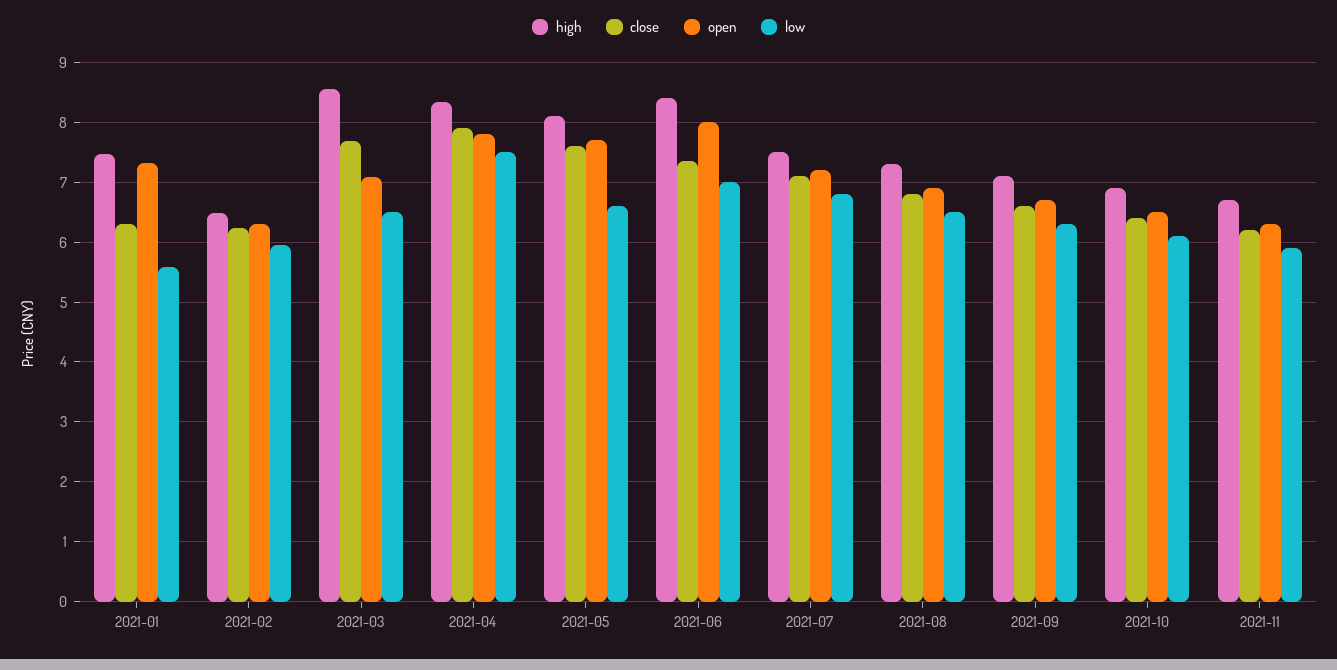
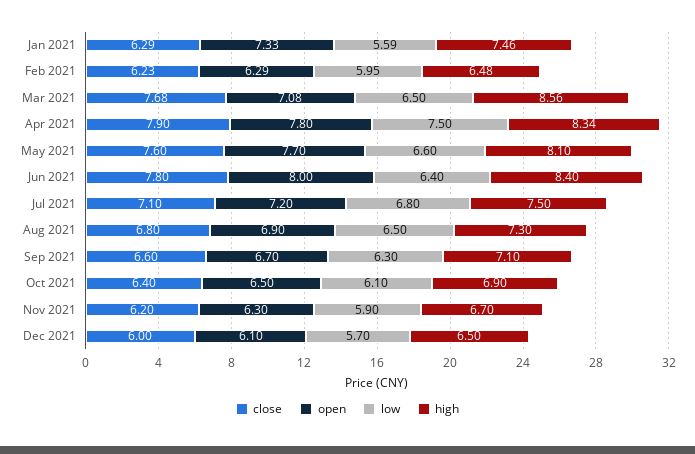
close, 2021-06: 7.4 -> 7.8
low, 2021-06: 7 -> 6.4
close, Dec 2021: none -> 6
open, Dec 2021: none -> 6.1
low, Dec 2021: none -> 5.7
high, Dec 2021: none -> 6.5

